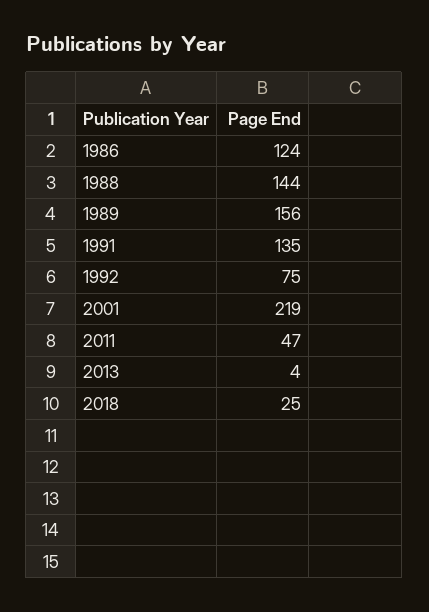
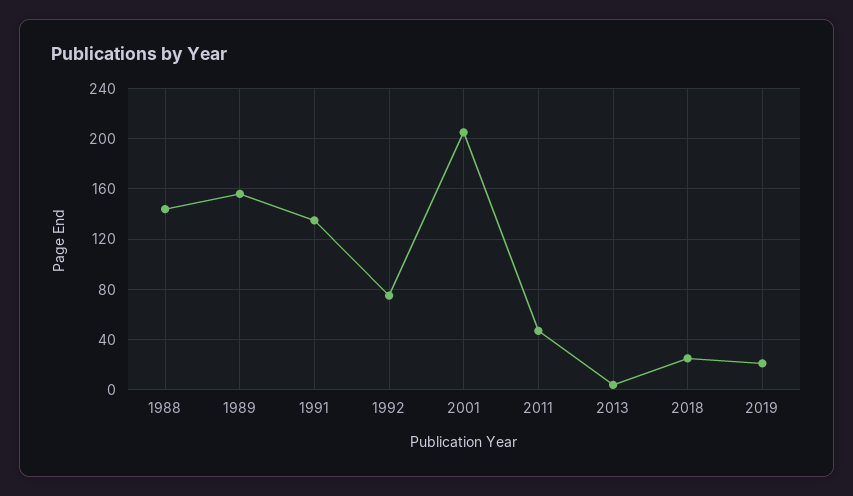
1986: 124 -> none
2001: 219 -> 205
2019: none -> 20

